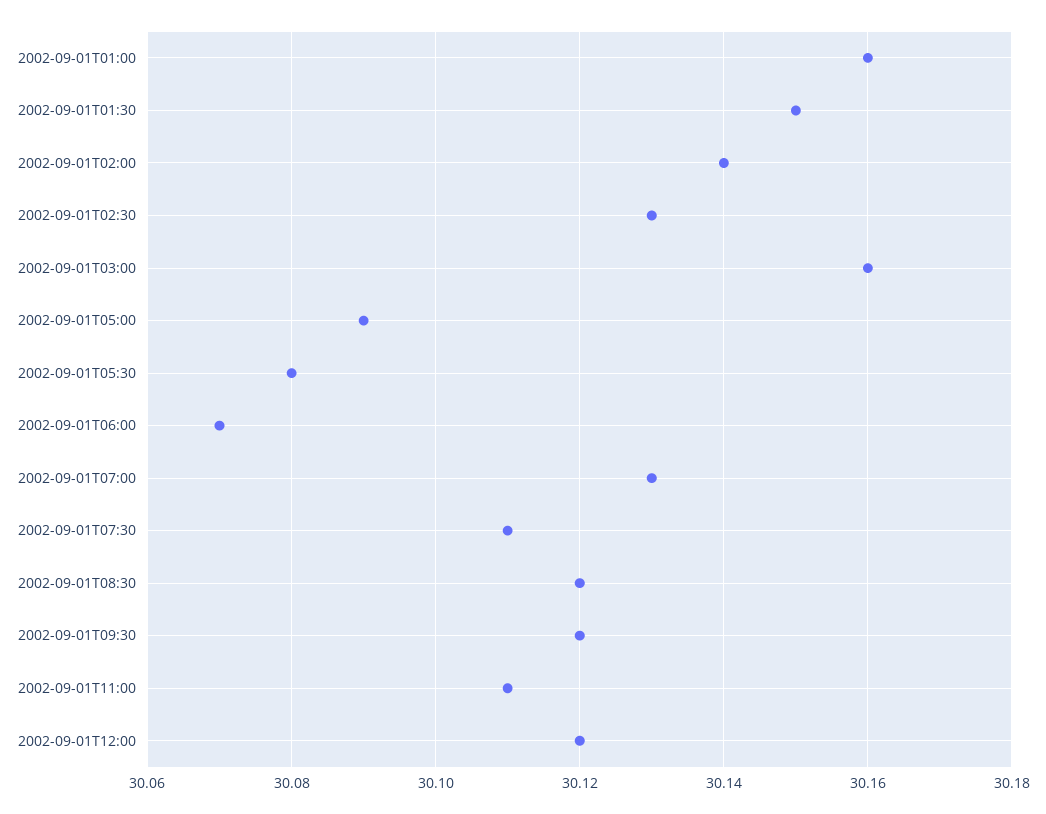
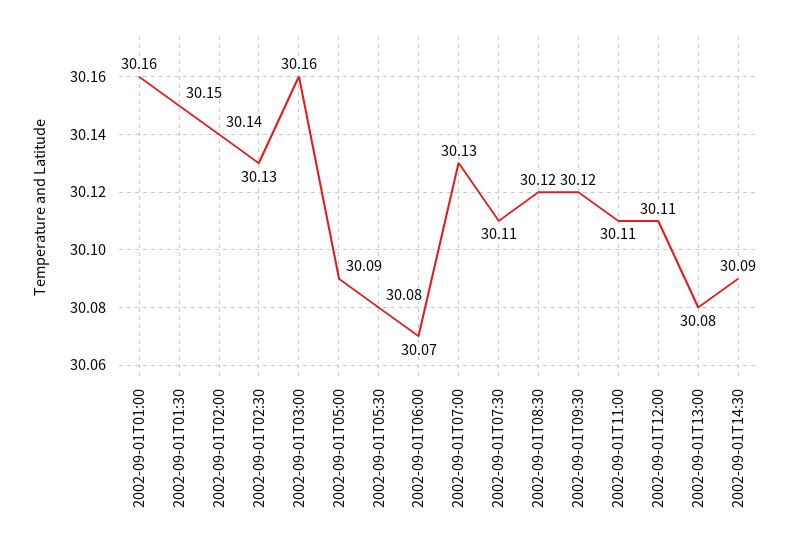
2002-09-01T12:00: 30.12 -> 30.11
2002-09-01T13:00: none -> 30.08
2002-09-01T14:30: none -> 30.09

